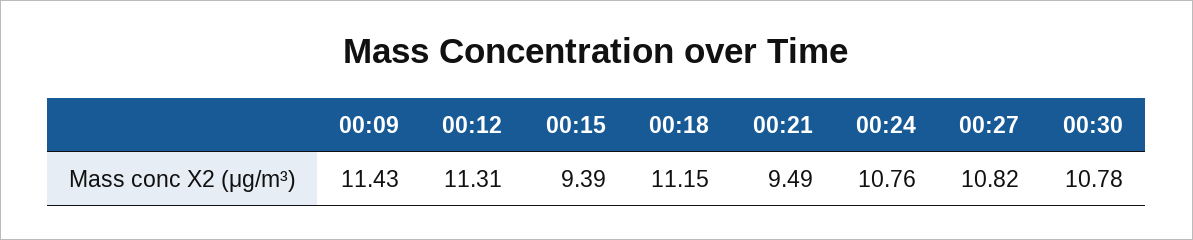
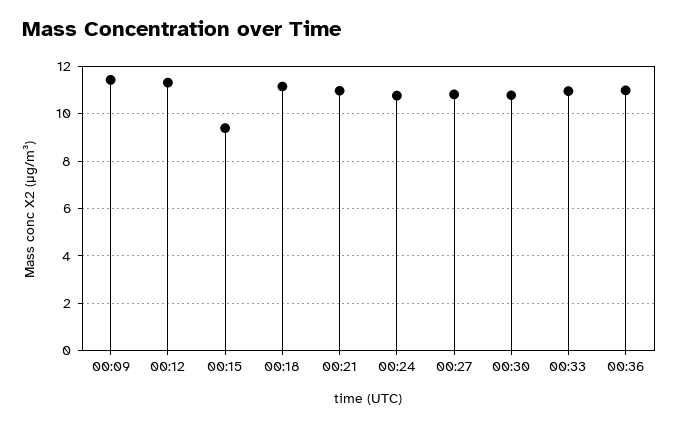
00:21: 9.49 -> 11
00:33: none -> 11
00:36: none -> 11

